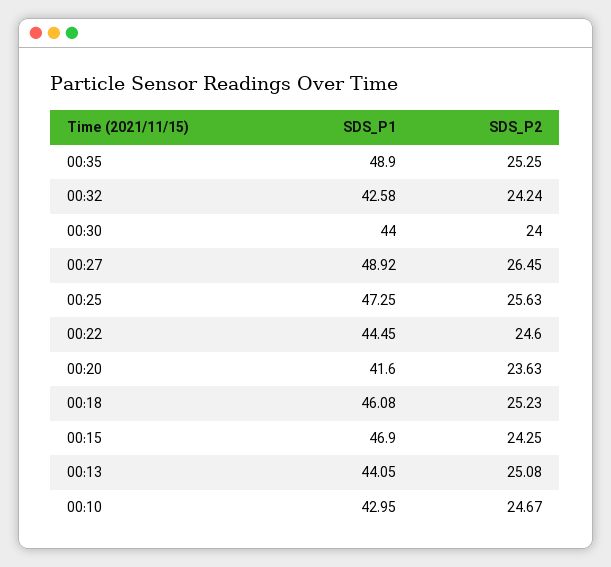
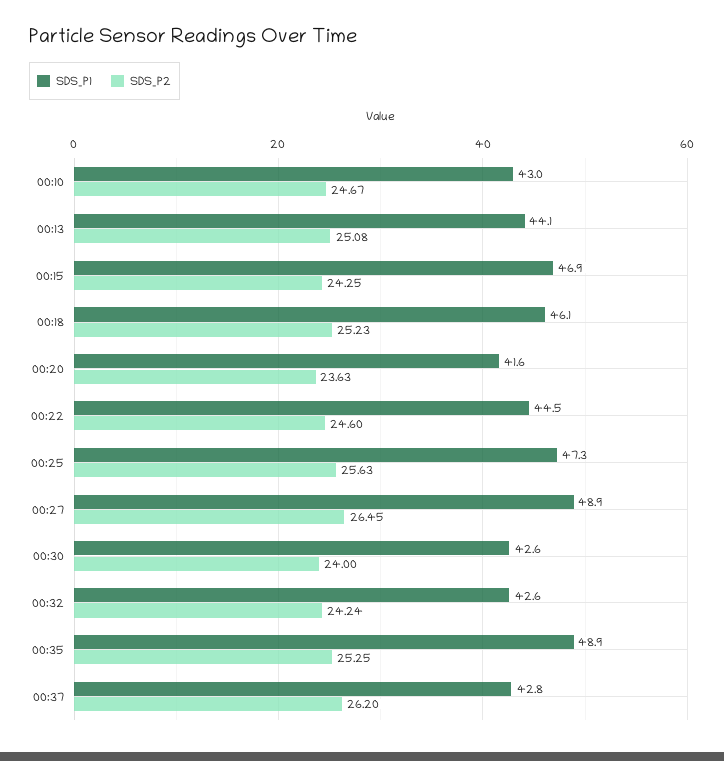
SDS_P1, 00:30: 44 -> 42.6
SDS_P1, 00:37: none -> 42.8
SDS_P2, 00:37: none -> 26.2

